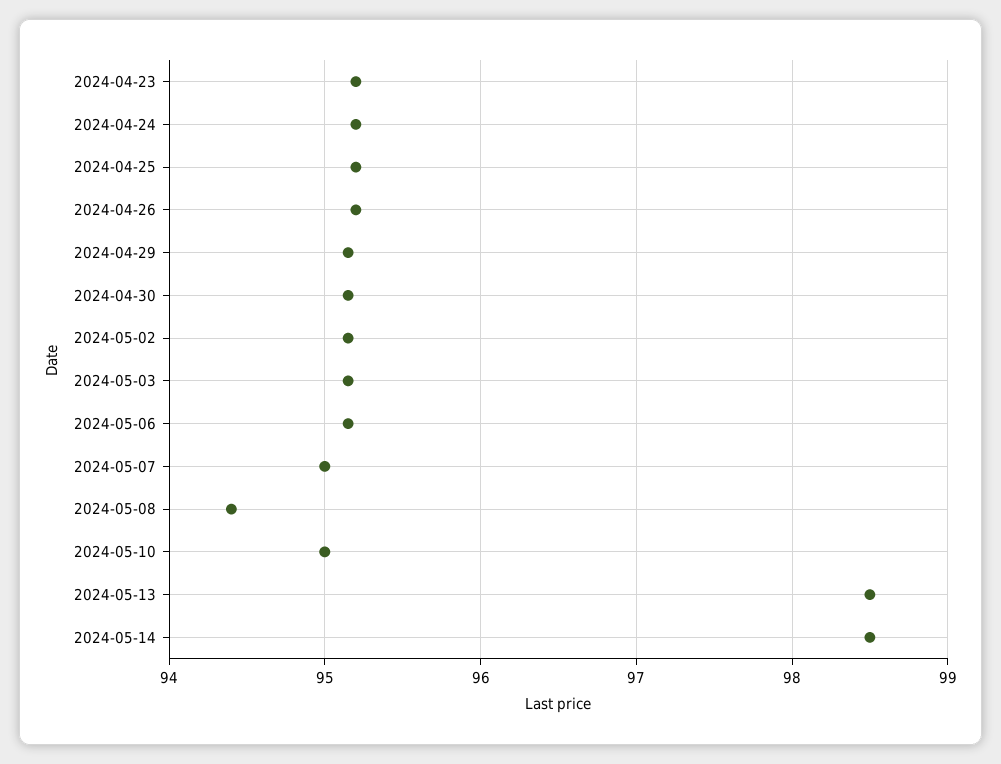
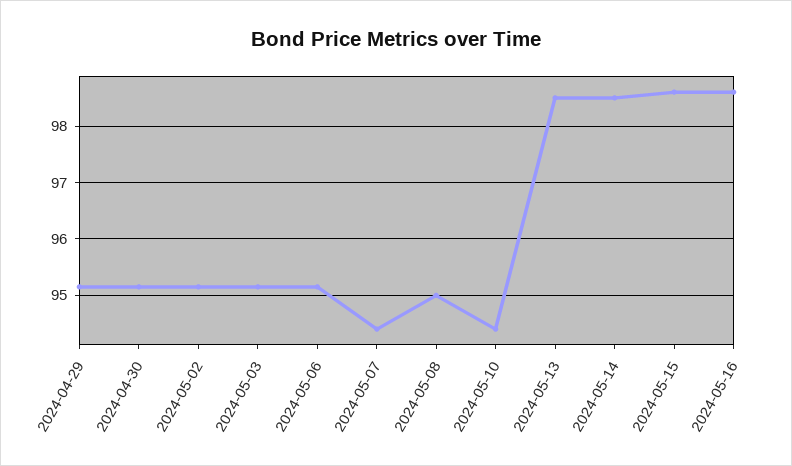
2024-04-23: 95.2 -> none
2024-04-24: 95.2 -> none
2024-04-25: 95.2 -> none
2024-04-26: 95.2 -> none
2024-05-07: 95 -> 94.4
2024-05-08: 94.4 -> 95
2024-05-10: 95 -> 94.4
2024-05-15: none -> 98.6
2024-05-16: none -> 98.6

